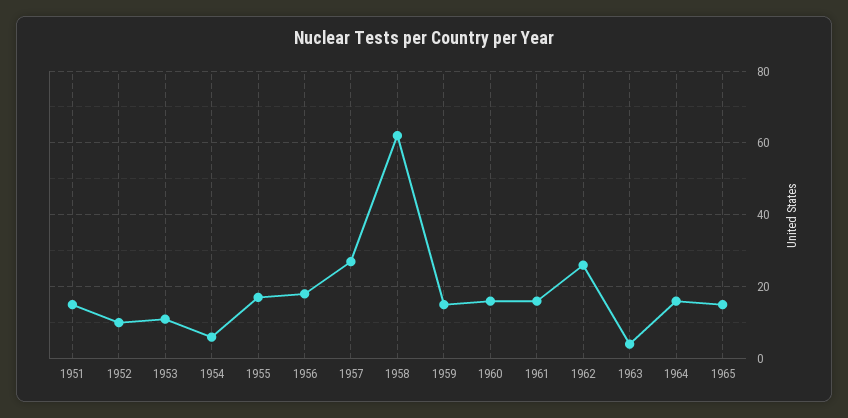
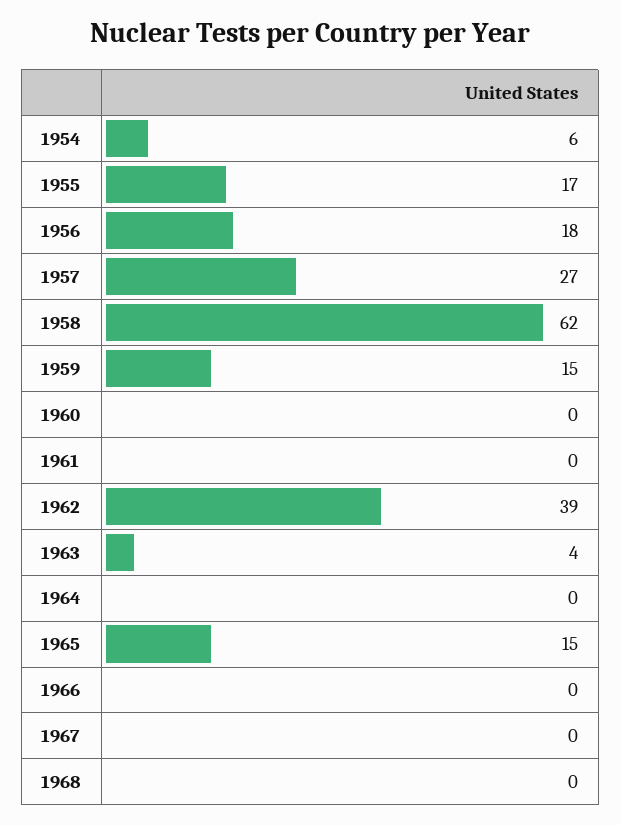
1951: 15 -> none
1952: 10 -> none
1953: 10 -> none
1960: 15 -> 0
1961: 15 -> 0
1962: 25 -> 39
1964: 15 -> 0
1966: none -> 0
1967: none -> 0
1968: none -> 0

